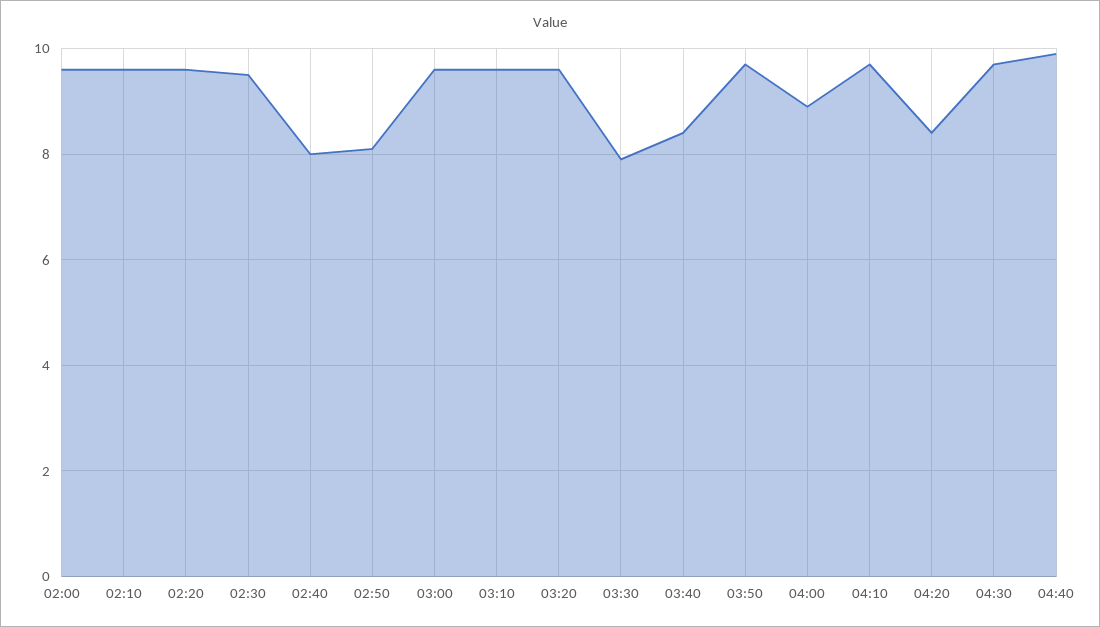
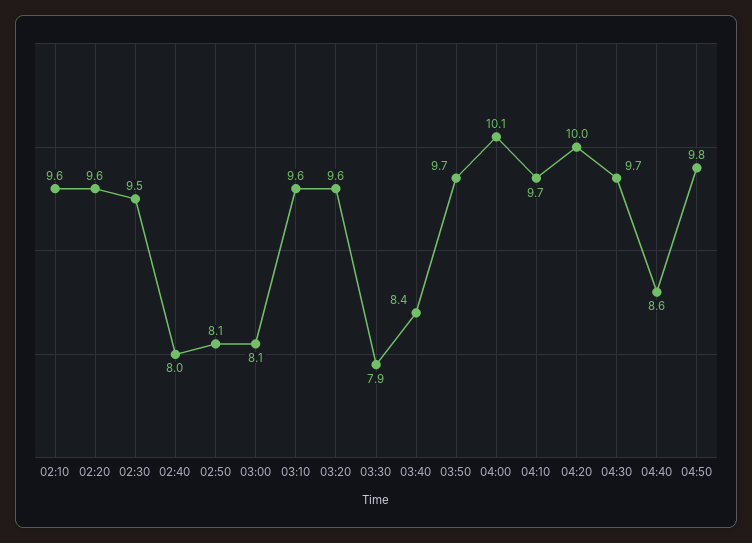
02:00: 9.5 -> none
03:00: 9.5 -> 8.1
04:00: 9 -> 10.1
04:20: 8.5 -> 10
04:40: 10 -> 8.6
04:50: none -> 9.8

